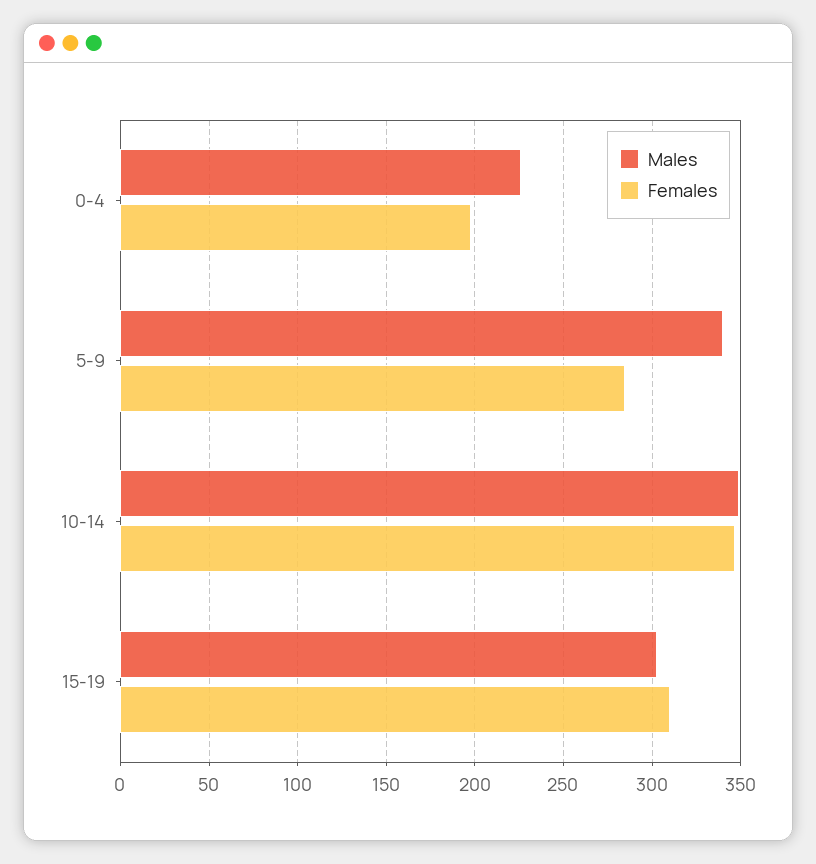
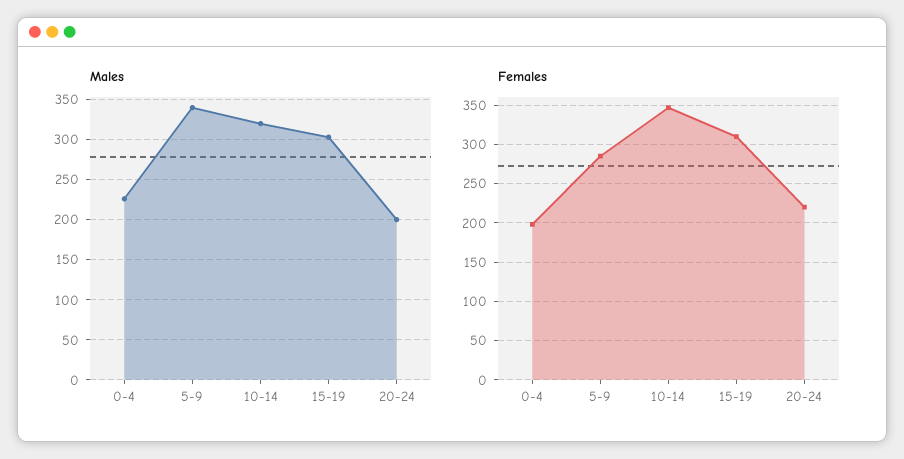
Males, 10-14: 350 -> 320
Males, 20-24: none -> 200
Females, 20-24: none -> 220

